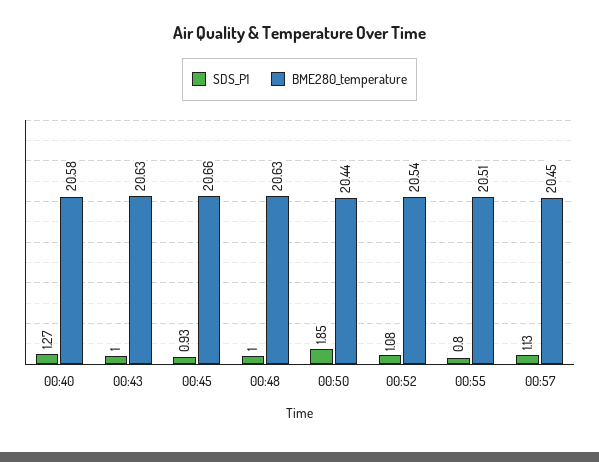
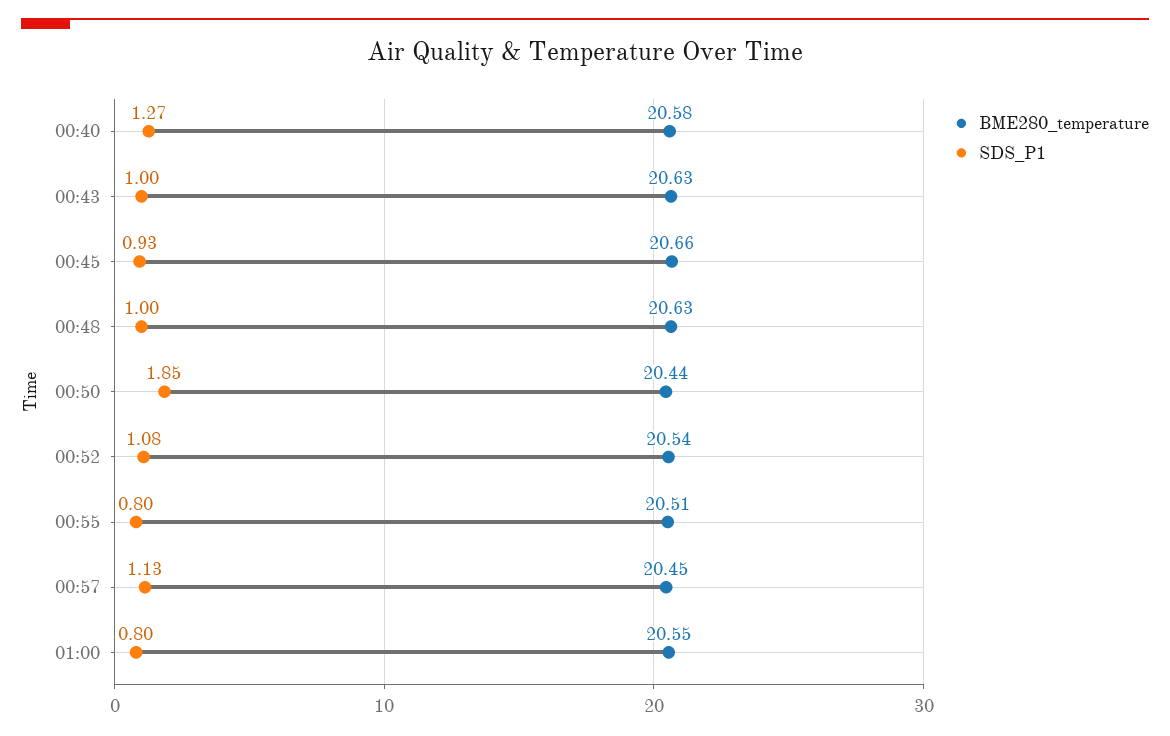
BME280_temperature, 01:00: none -> 20.55
SDS_P1, 01:00: none -> 0.8

